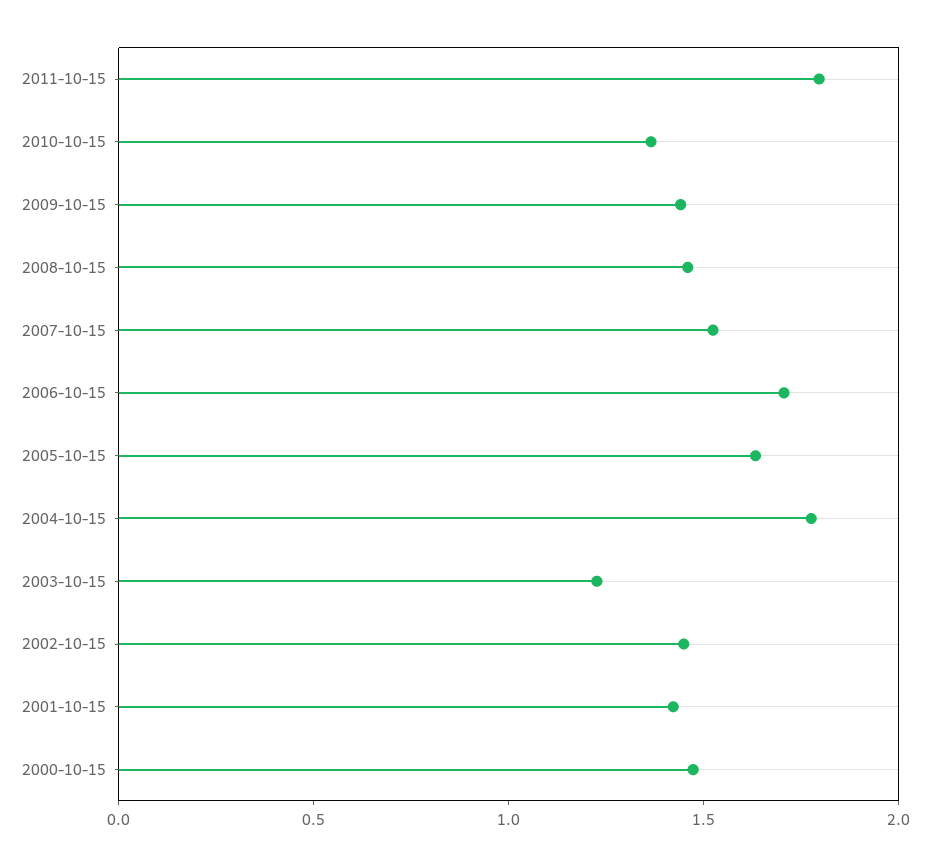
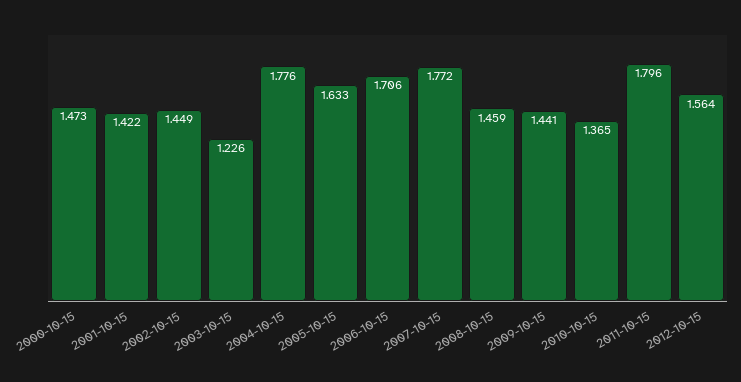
2007-10-15: 1.5 -> 1.772
2012-10-15: none -> 1.564

